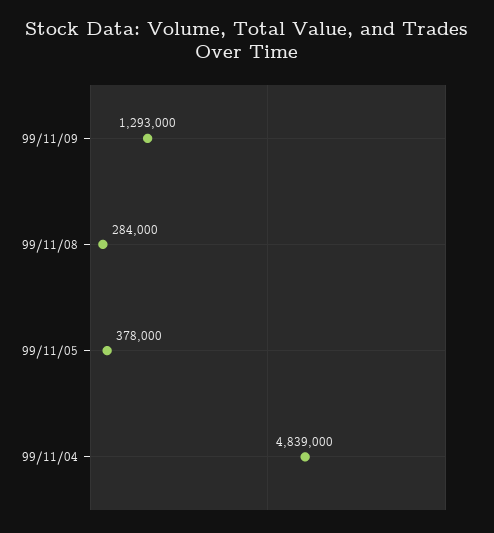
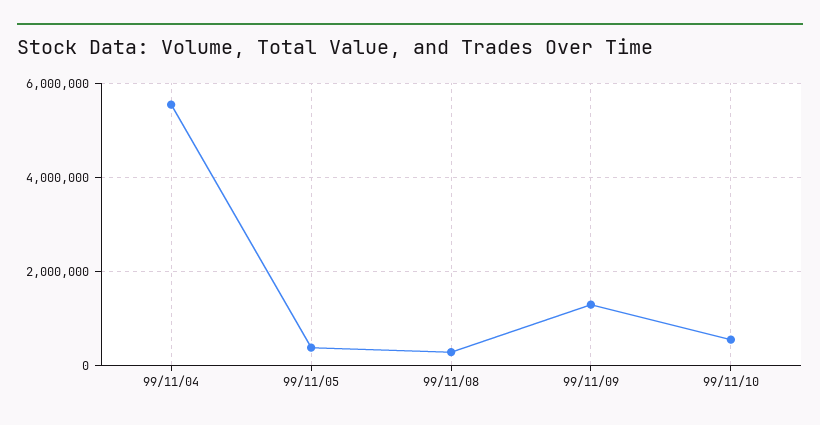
99/11/04: 4839000 -> 5600000
99/11/10: none -> 600000

